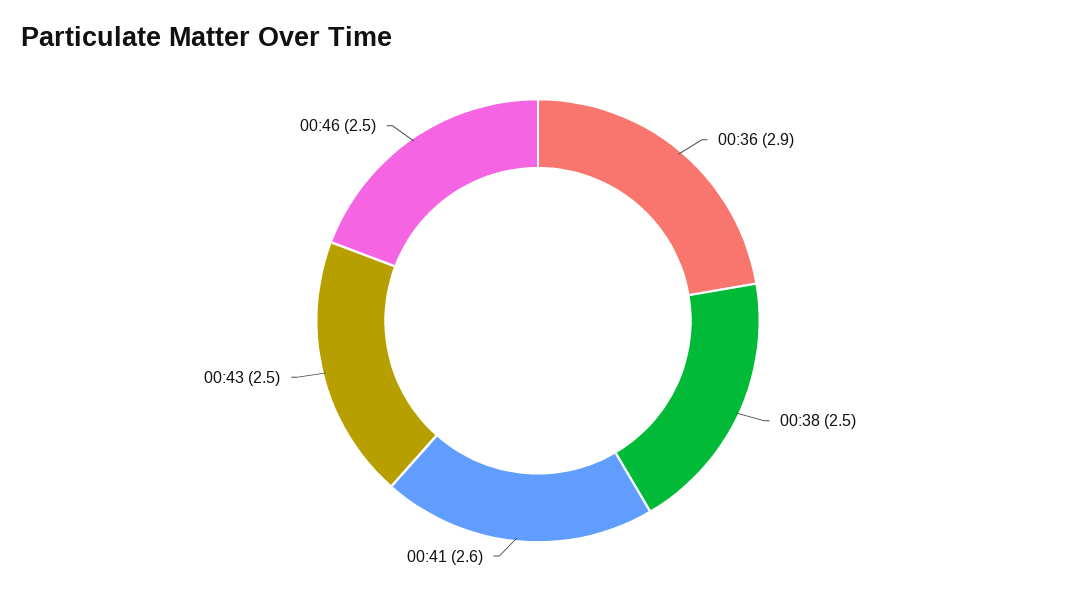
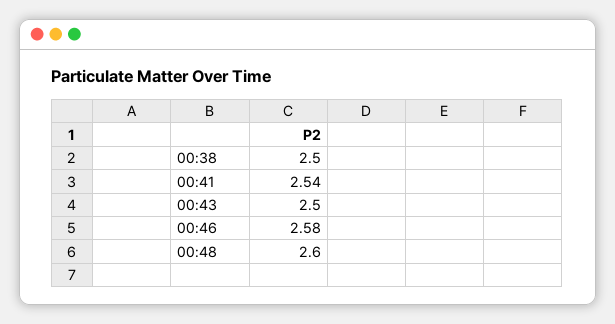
00:36: 2.9 -> none
00:41: 2.6 -> 2.54
00:46: 2.5 -> 2.58
00:48: none -> 2.6

